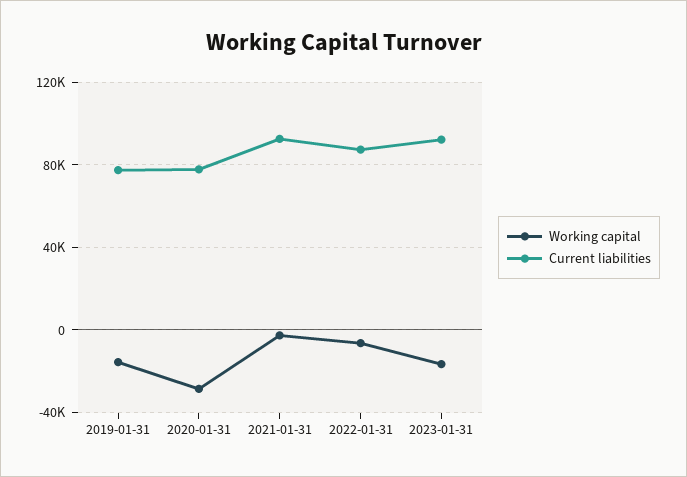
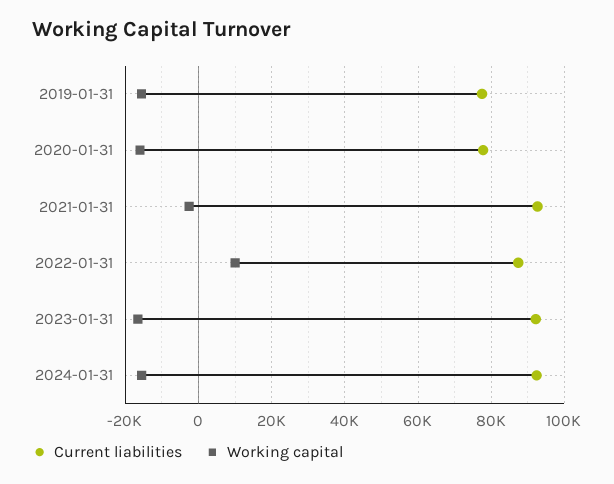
Working capital, 2020-01-31: -30000 -> -16000
Working capital, 2022-01-31: -5000 -> 10000
Current liabilities, 2024-01-31: none -> 92000
Working capital, 2024-01-31: none -> -16000

